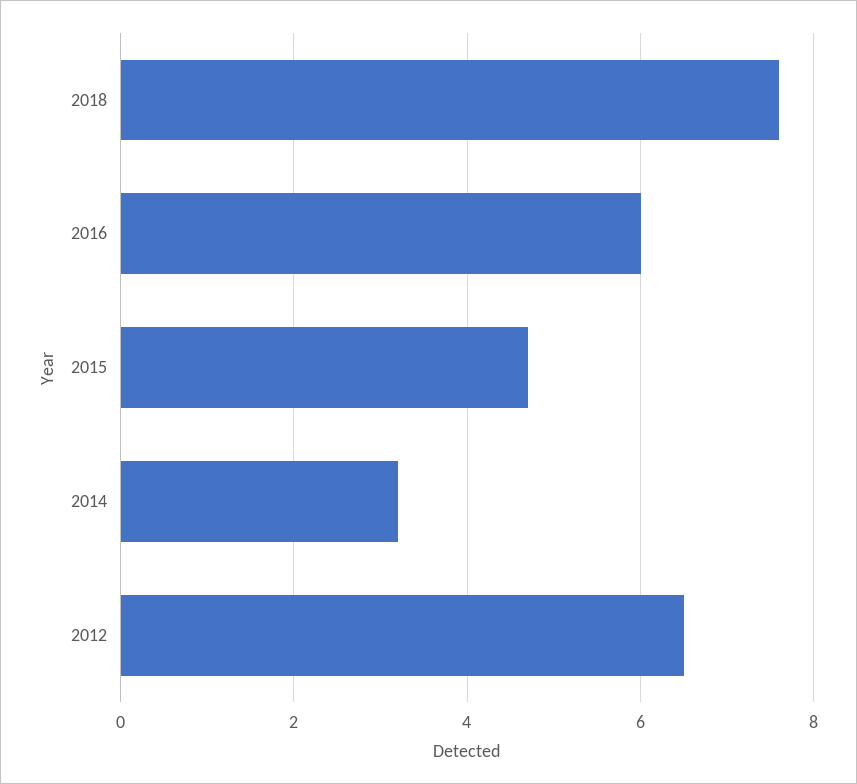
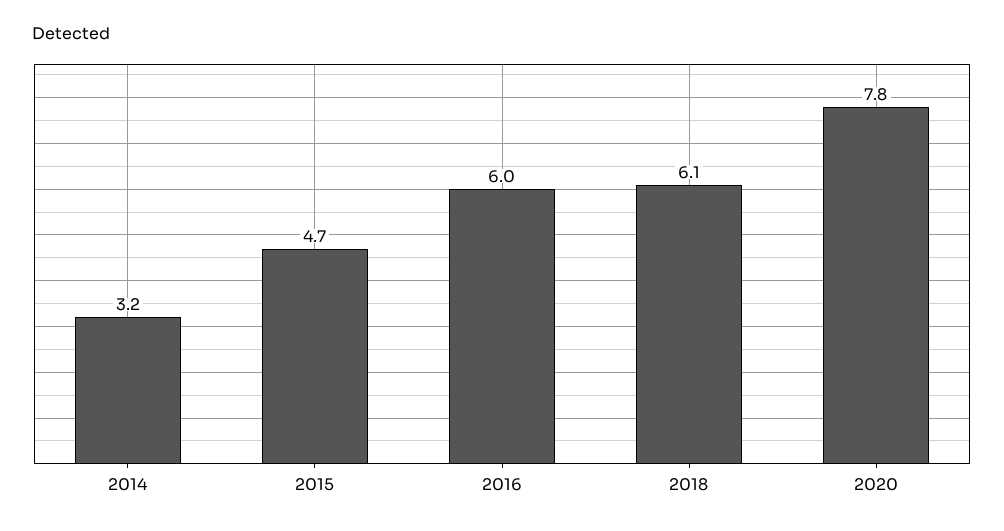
2018: 7.5 -> 6.1
2012: 6.5 -> none
2020: none -> 7.8

